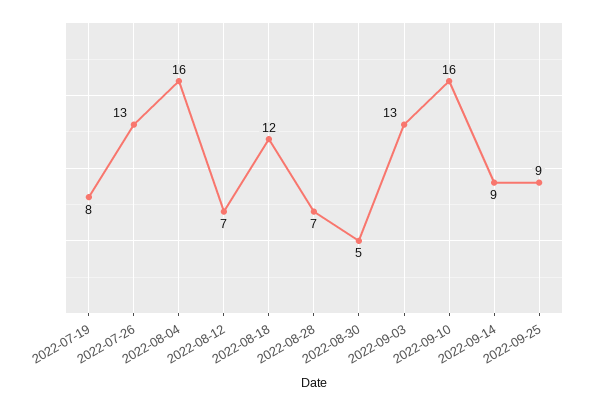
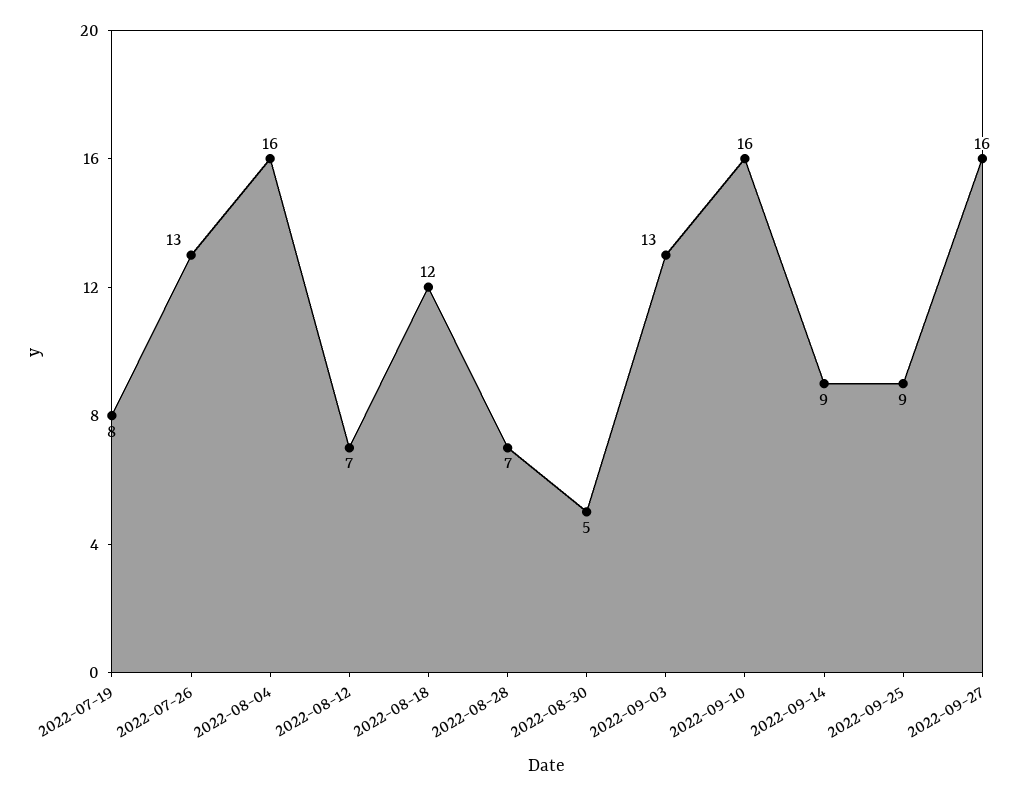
2022-09-27: none -> 16

